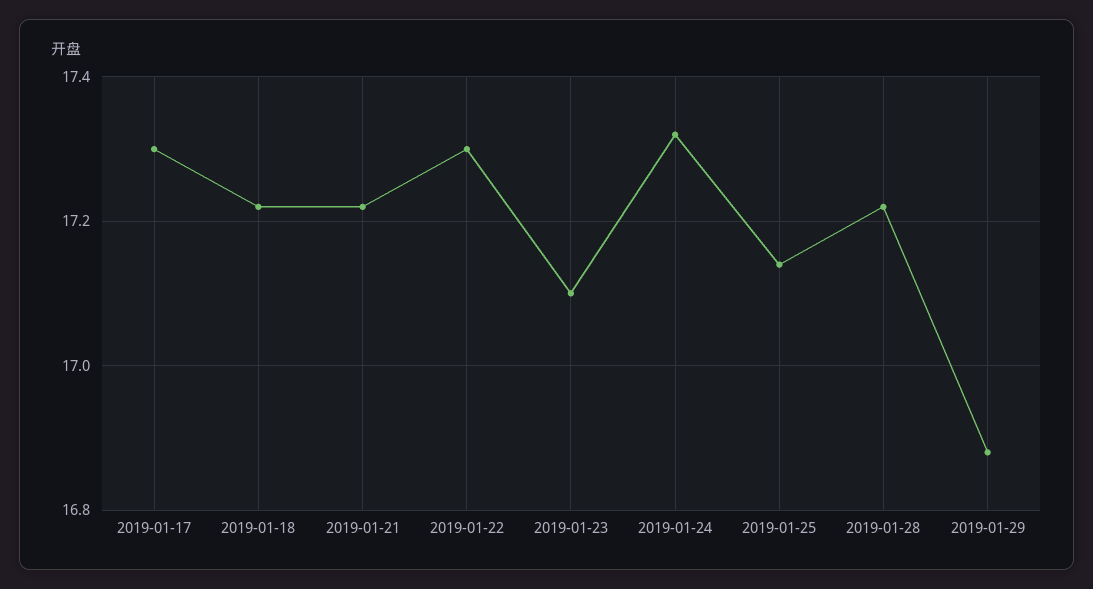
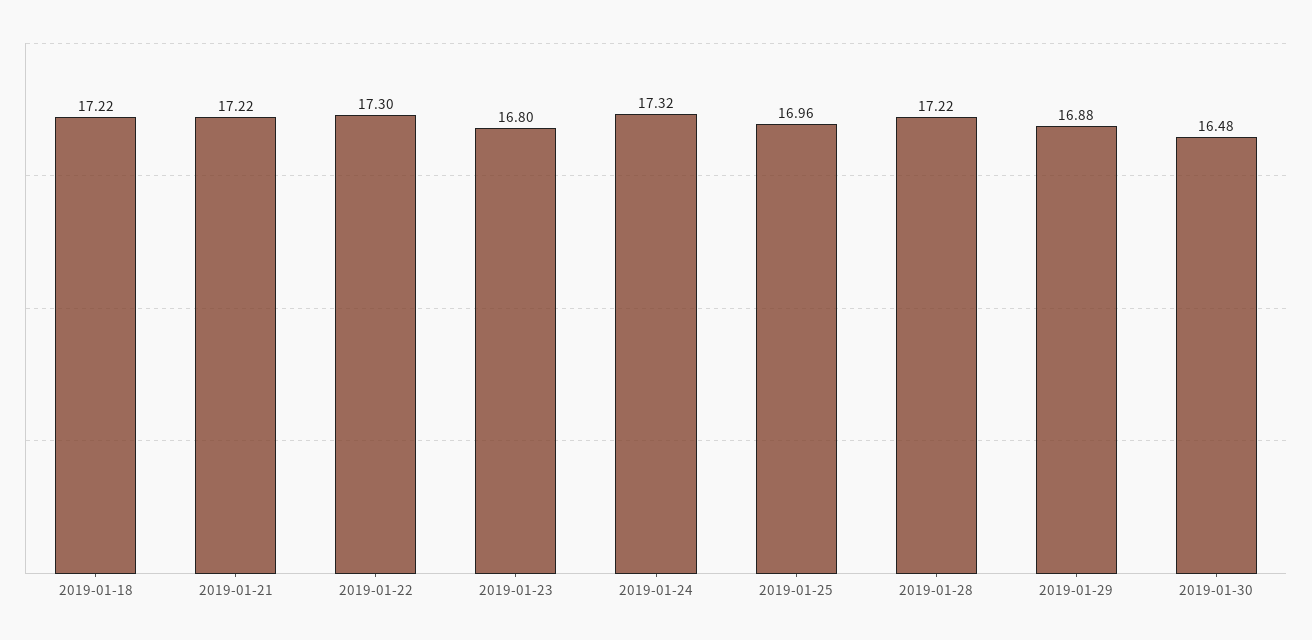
2019-01-17: 17.3 -> none
2019-01-23: 17.1 -> 16.8
2019-01-25: 17.15 -> 16.96
2019-01-30: none -> 16.48

